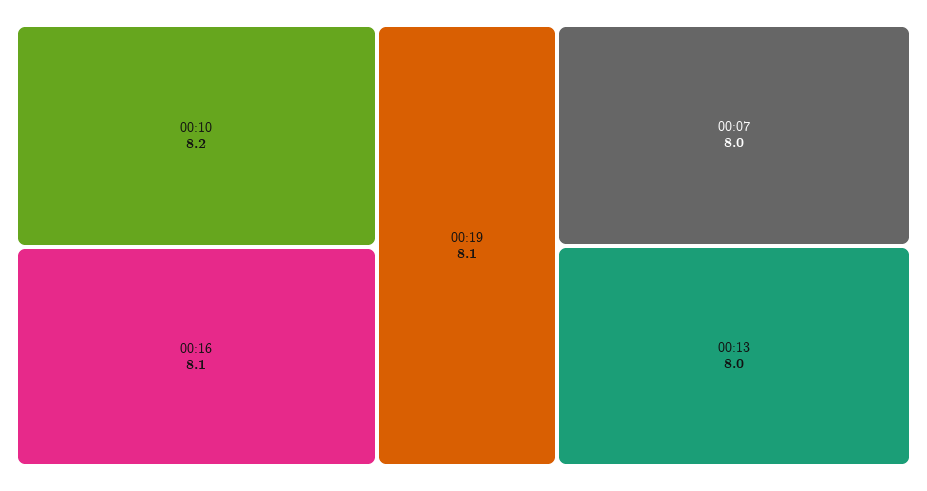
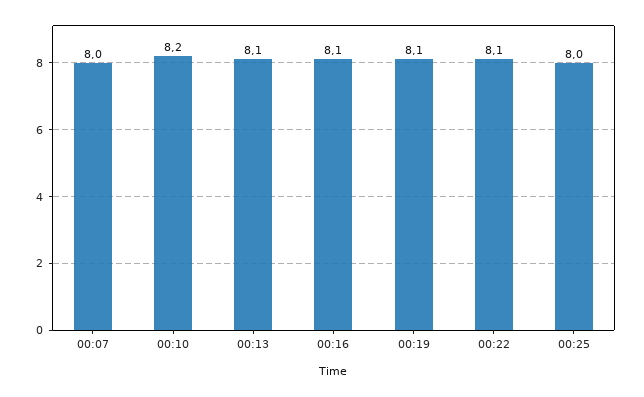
00:13: 8 -> 8.1
00:22: none -> 8.1
00:25: none -> 8

